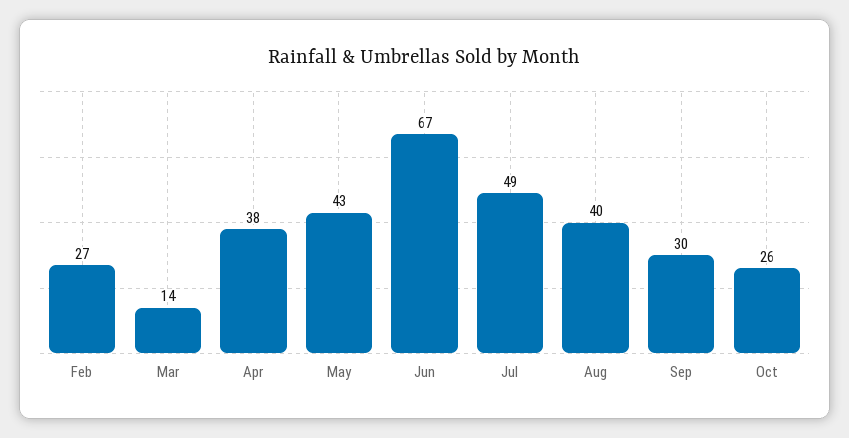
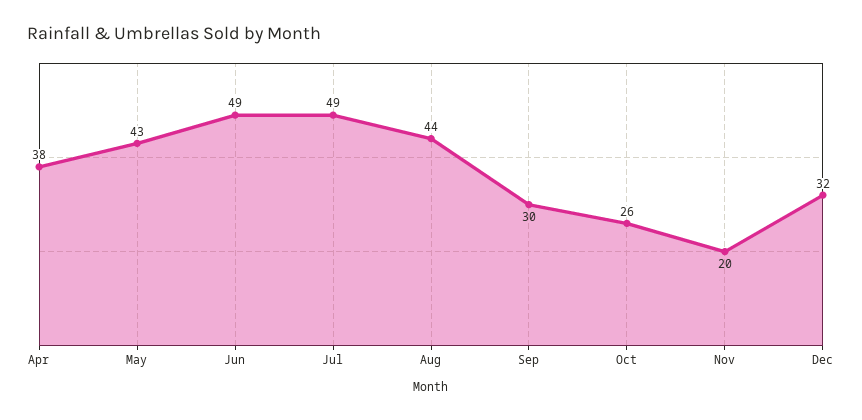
Feb: 27 -> none
Mar: 14 -> none
Jun: 67 -> 49
Aug: 40 -> 44
Nov: none -> 20
Dec: none -> 32

